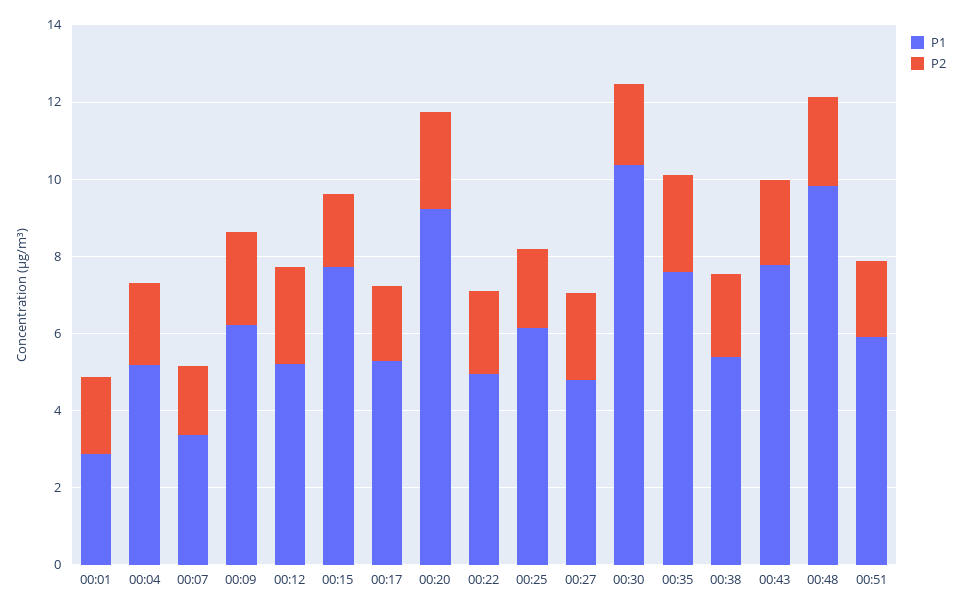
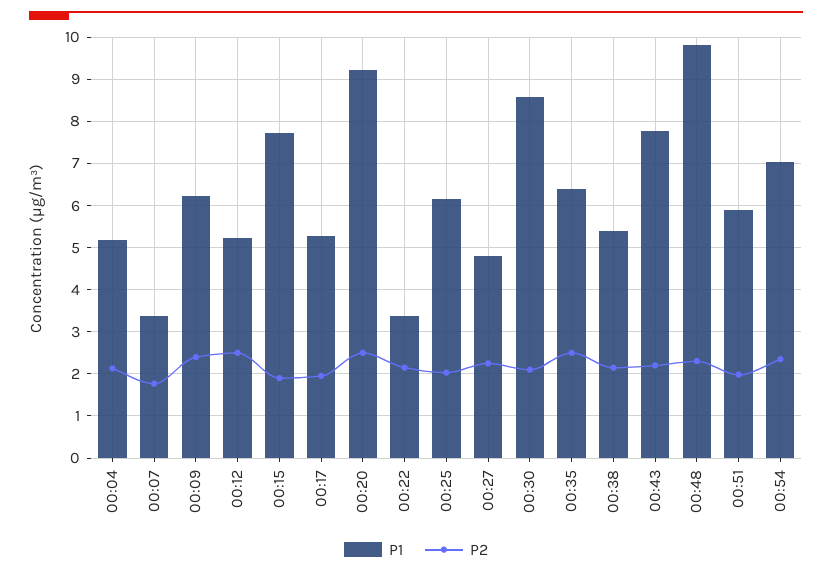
P1, 00:01: 3 -> none
P2, 00:01: 2 -> none
P1, 00:22: 5 -> 3.4
P1, 00:30: 10.5 -> 8.6
P1, 00:35: 7.5 -> 6.4
P1, 00:54: none -> 7
P2, 00:54: none -> 2.4

